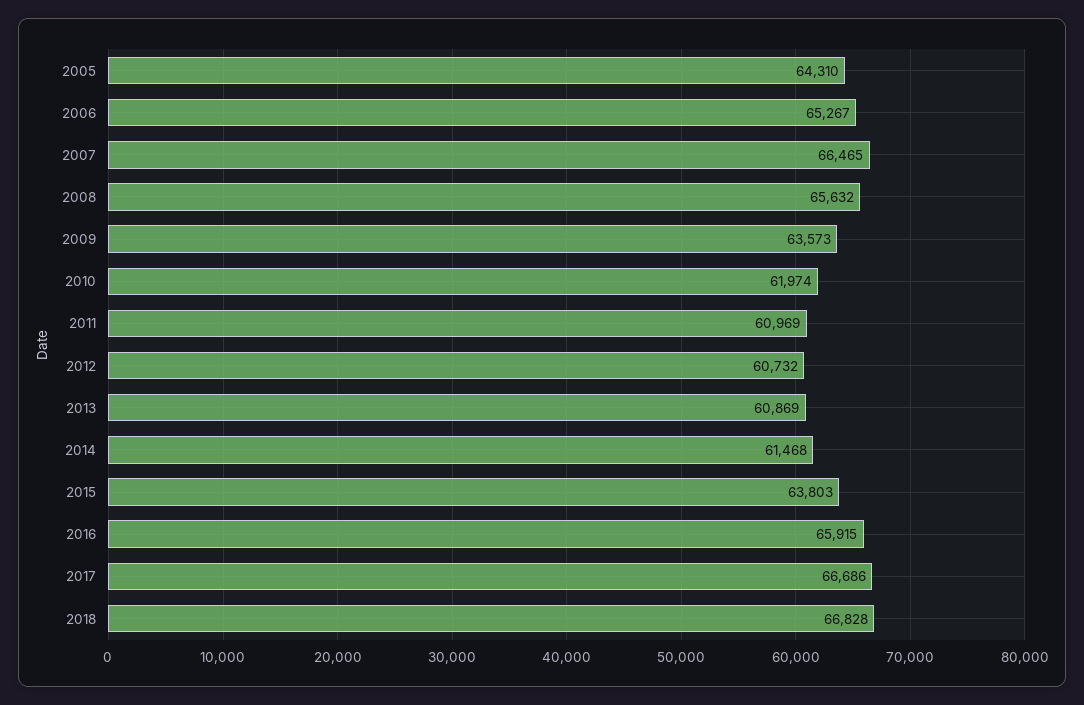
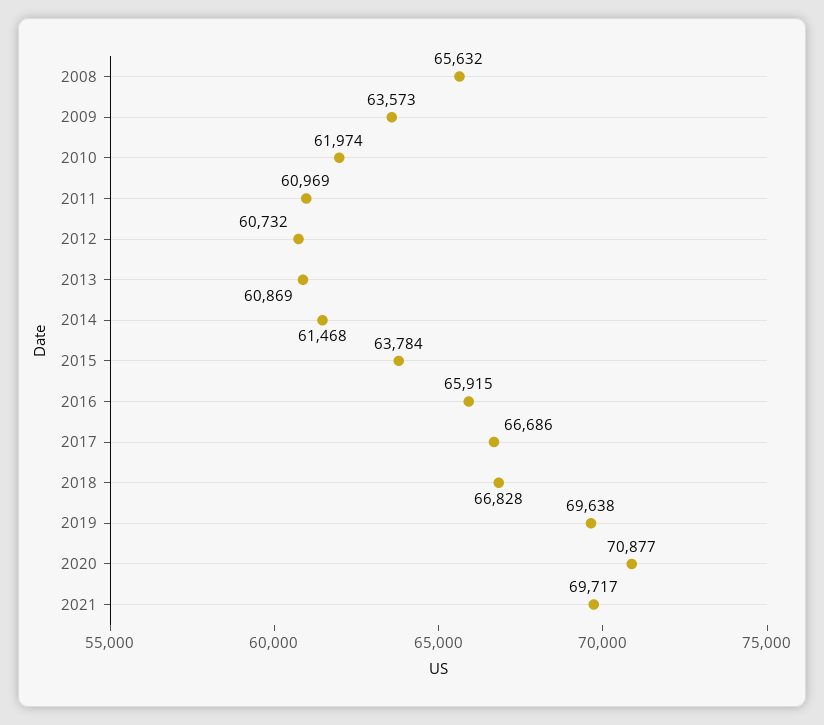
2005: 64310 -> none
2006: 65267 -> none
2007: 66465 -> none
2015: 63803 -> 63784
2019: none -> 69638
2020: none -> 70877
2021: none -> 69717

